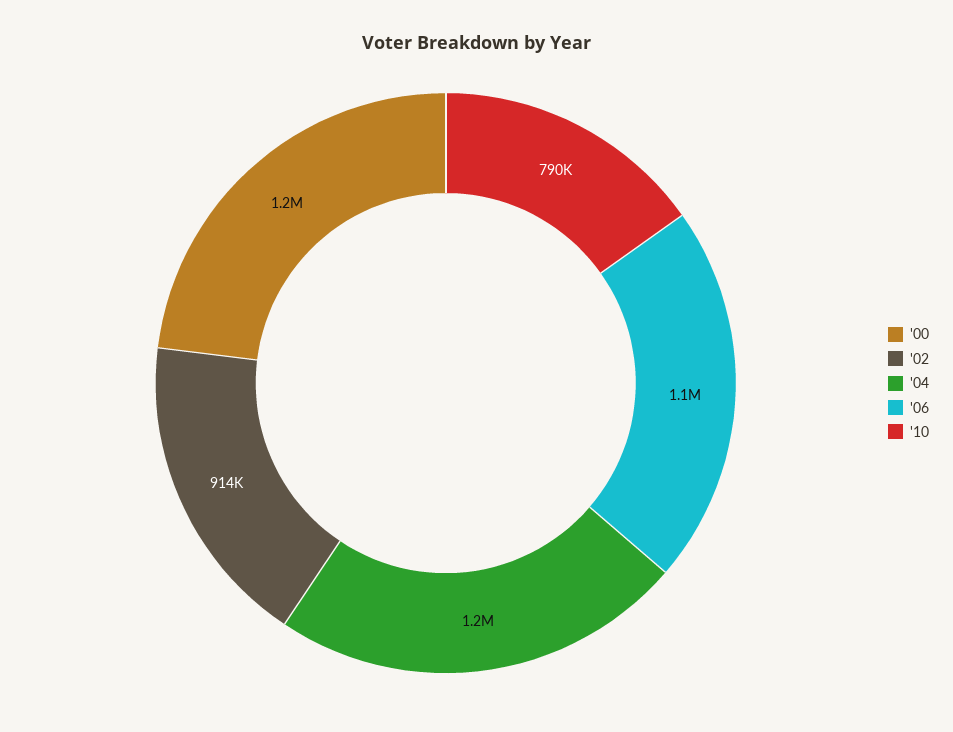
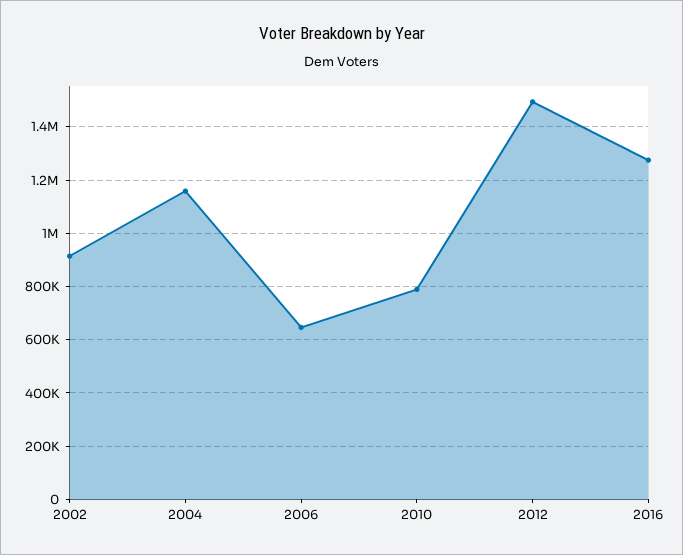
'00: 1200000 -> none
'06: 1100000 -> 650000
2012: none -> 1500000
2016: none -> 1275000

